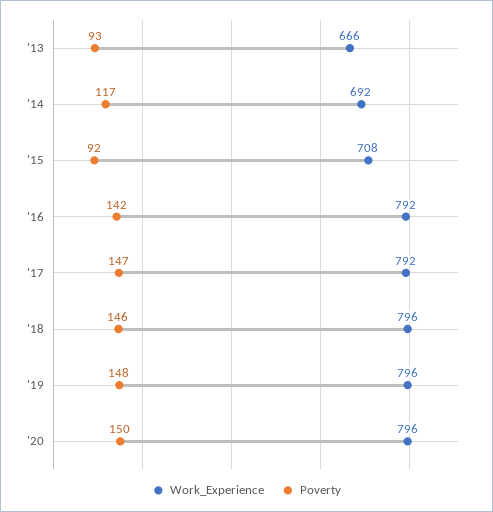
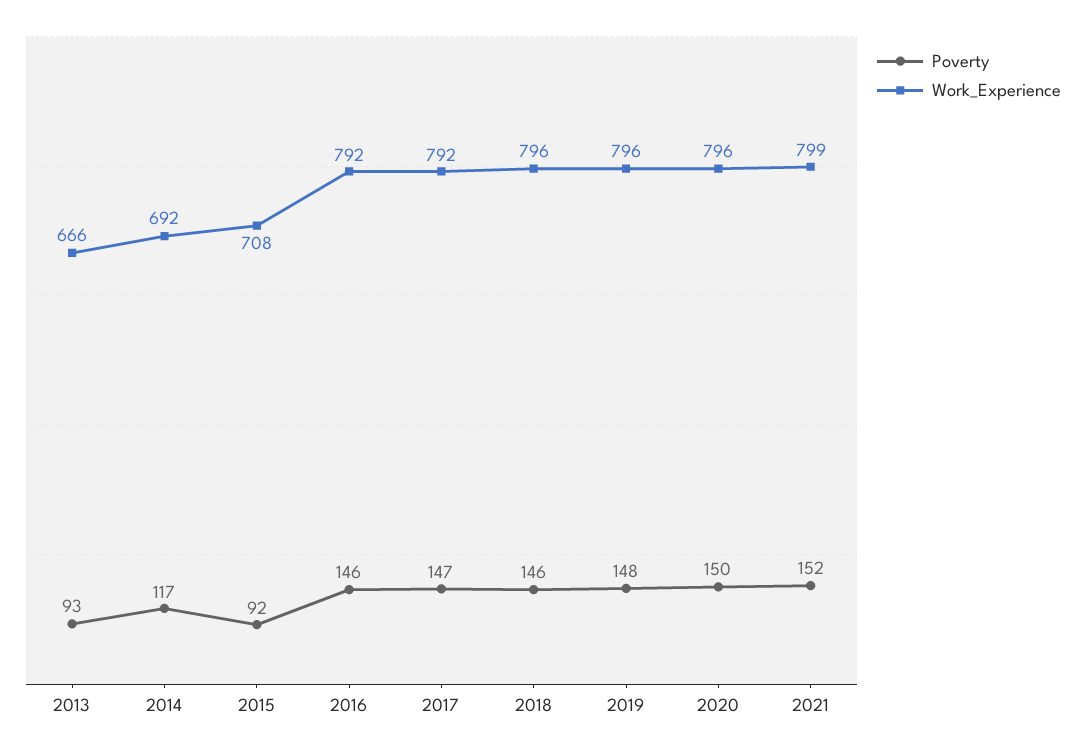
Poverty, '16: 142 -> 146
Poverty, 2021: none -> 152
Work_Experience, 2021: none -> 799

